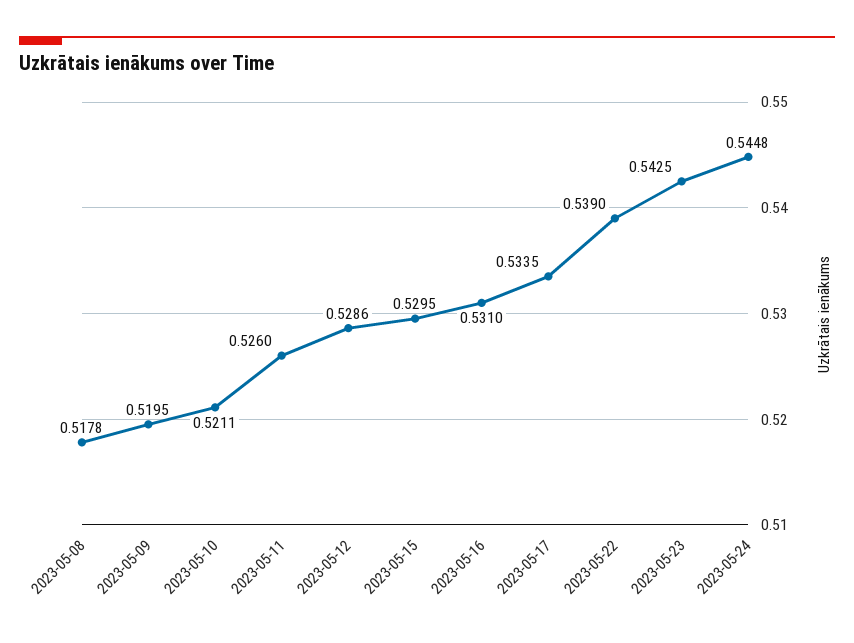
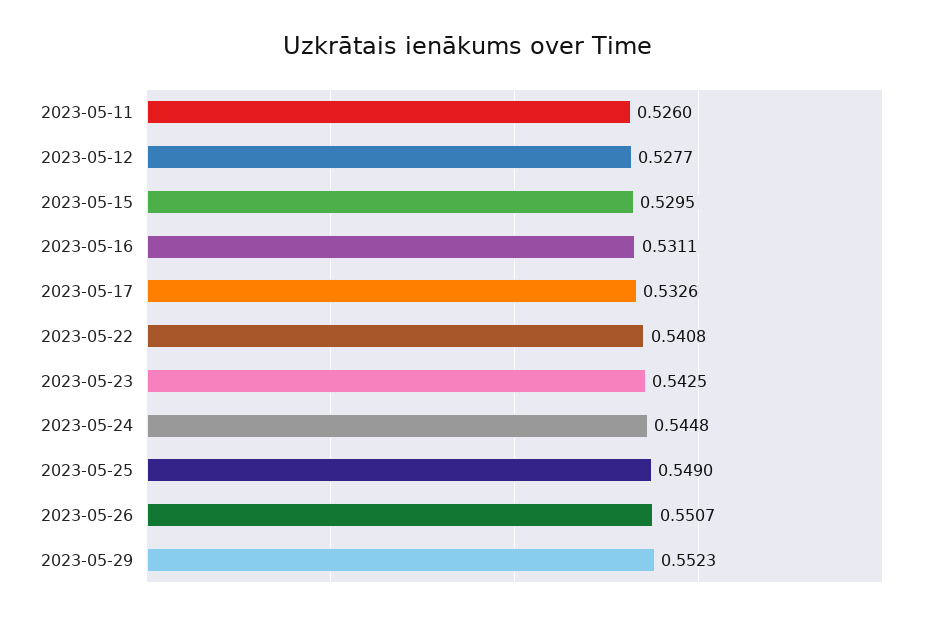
2023-05-08: 0.5178 -> none
2023-05-09: 0.5195 -> none
2023-05-10: 0.5211 -> none
2023-05-12: 0.5286 -> 0.5277
2023-05-16: 0.531 -> 0.5311
2023-05-17: 0.5335 -> 0.5326
2023-05-22: 0.539 -> 0.5408
2023-05-25: none -> 0.549
2023-05-26: none -> 0.5507
2023-05-29: none -> 0.5523

